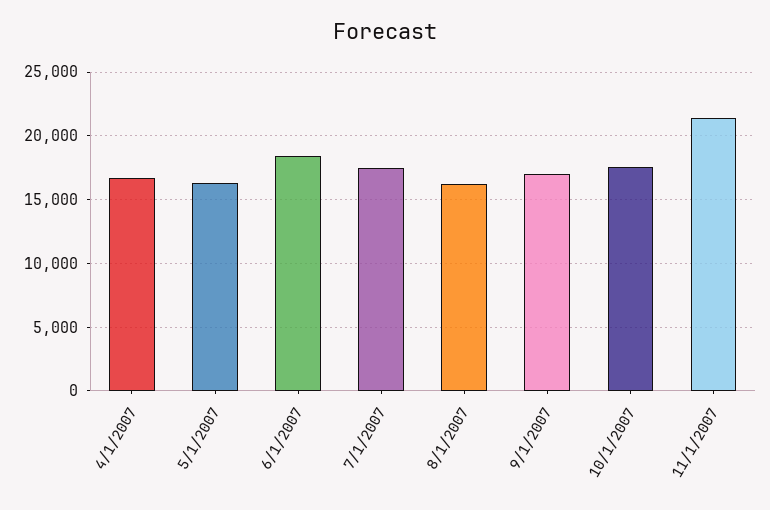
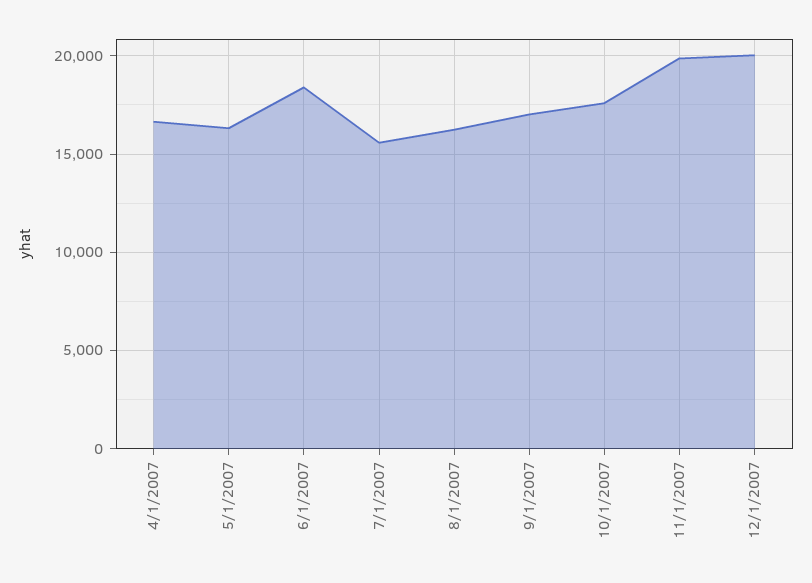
7/1/2007: 17500 -> 15500
11/1/2007: 21500 -> 20000
12/1/2007: none -> 20000

